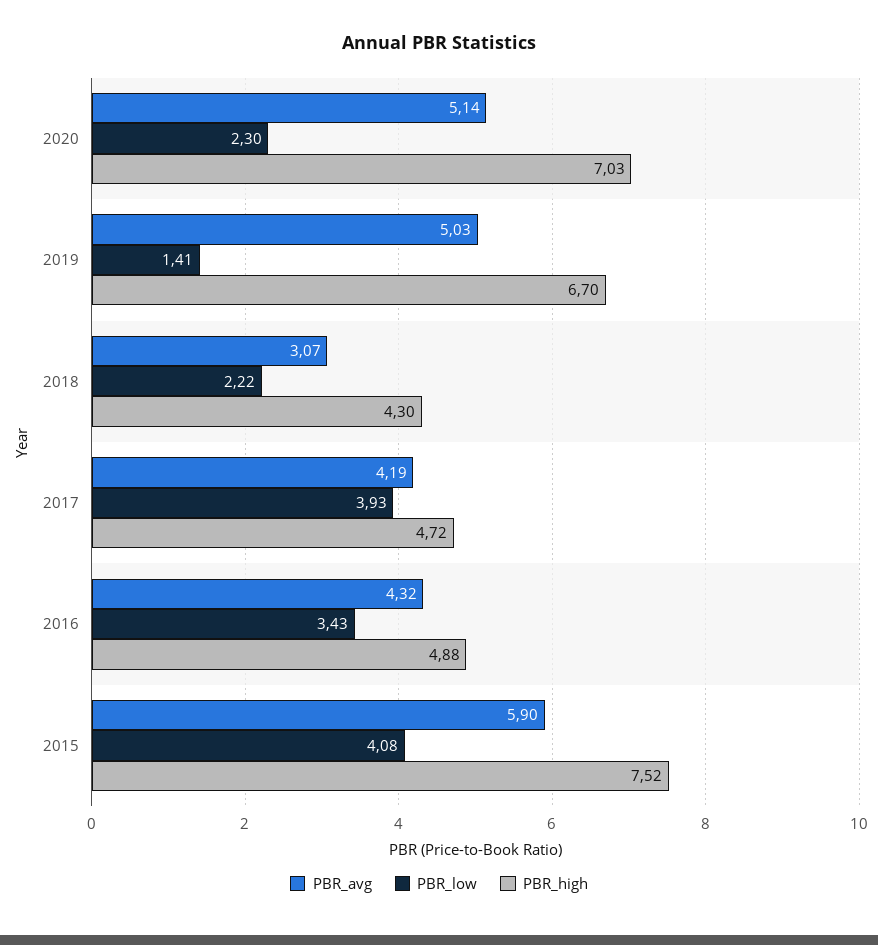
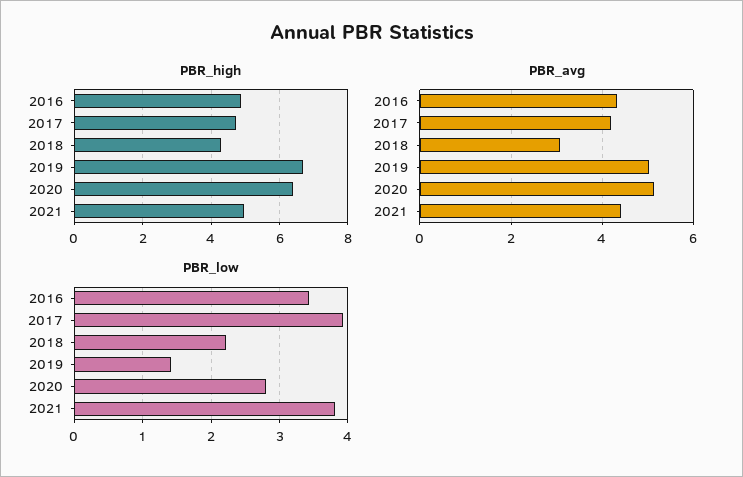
PBR_low, 2020: 2.3 -> 2.8
PBR_high, 2020: 7.03 -> 6.4
PBR_avg, 2015: 5.9 -> none
PBR_low, 2015: 4.08 -> none
PBR_high, 2015: 7.52 -> none
PBR_high, 2021: none -> 5
PBR_avg, 2021: none -> 4.4
PBR_low, 2021: none -> 3.8

